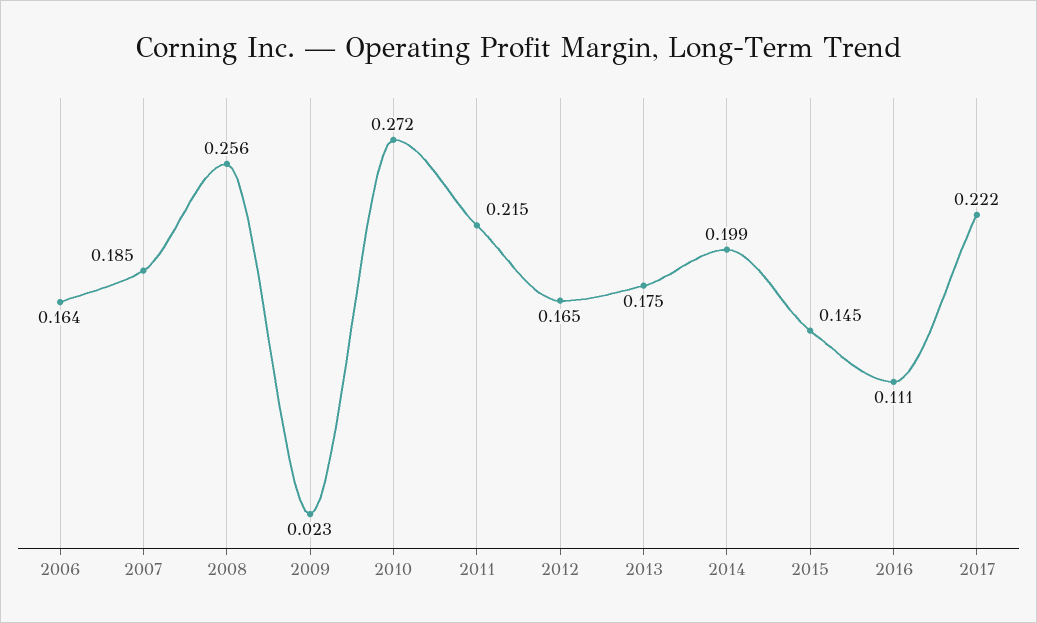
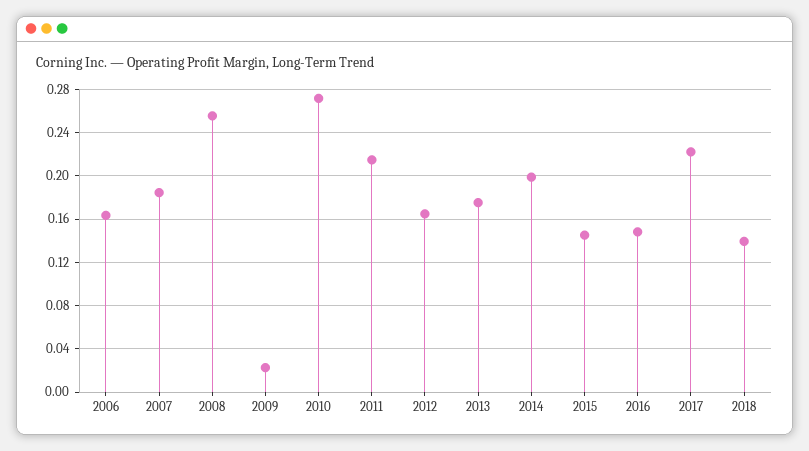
2016: 0.111 -> 0.15
2018: none -> 0.14

